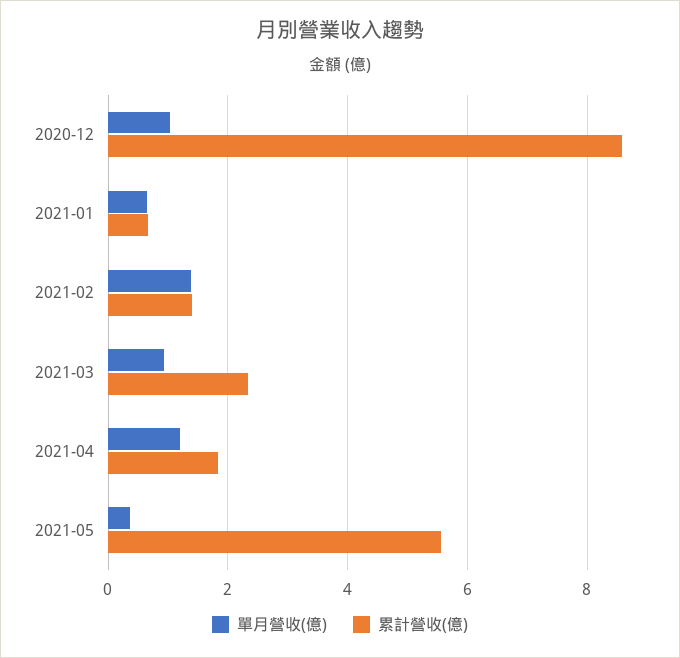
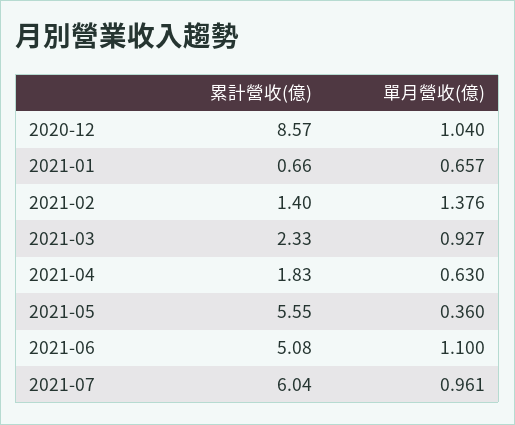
單月營收(億), 2021-04: 1.2 -> 0.63
累計營收(億), 2021-06: none -> 5.08
單月營收(億), 2021-06: none -> 1.1
累計營收(億), 2021-07: none -> 6.04
單月營收(億), 2021-07: none -> 0.961

